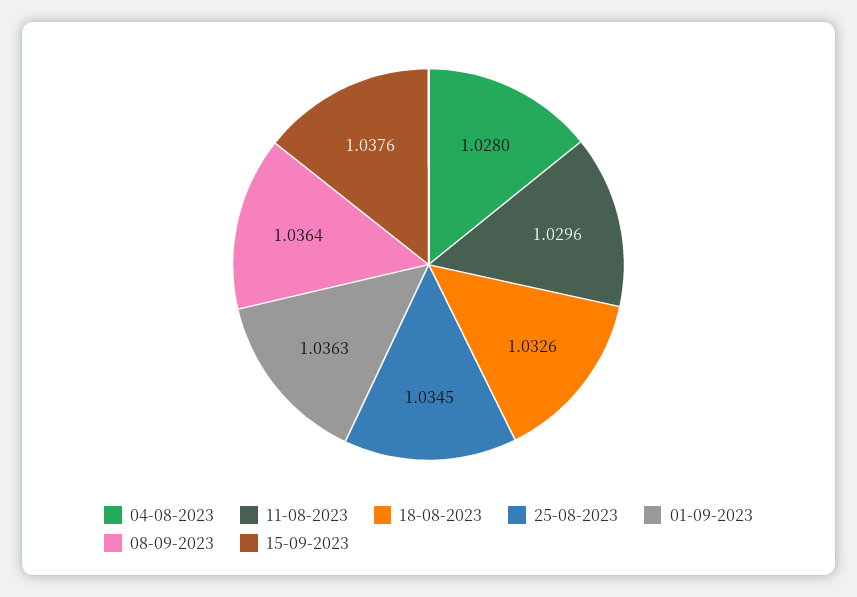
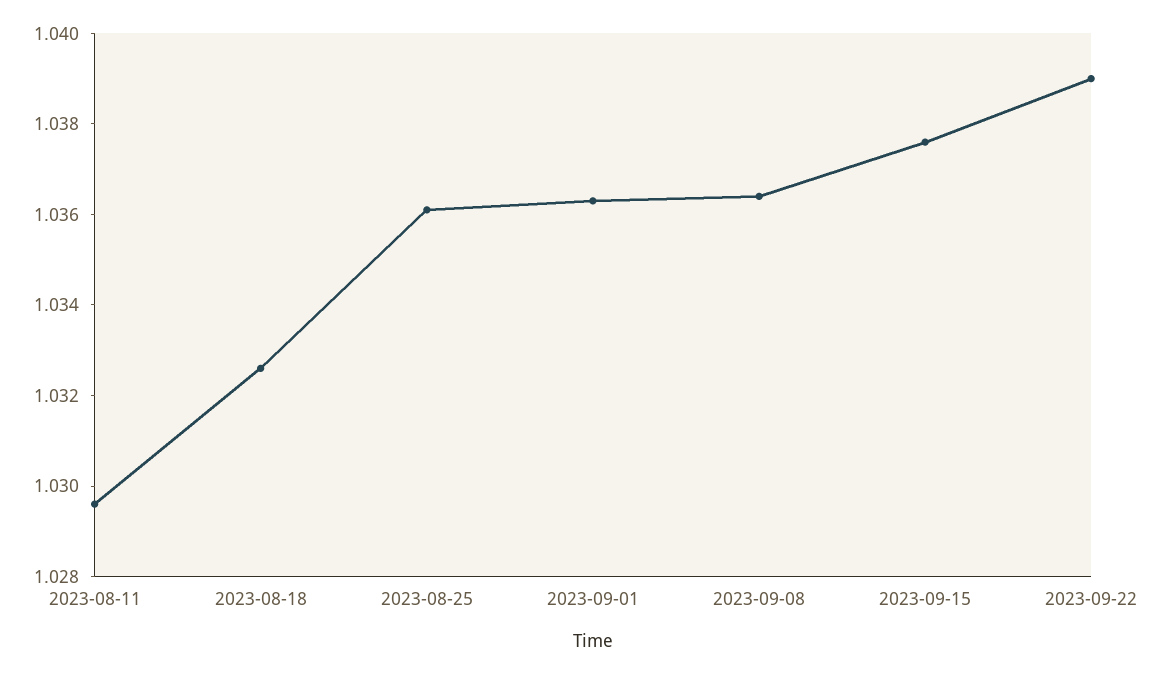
04-08-2023: 1.028 -> none
25-08-2023: 1.0345 -> 1.036
2023-09-22: none -> 1.039

